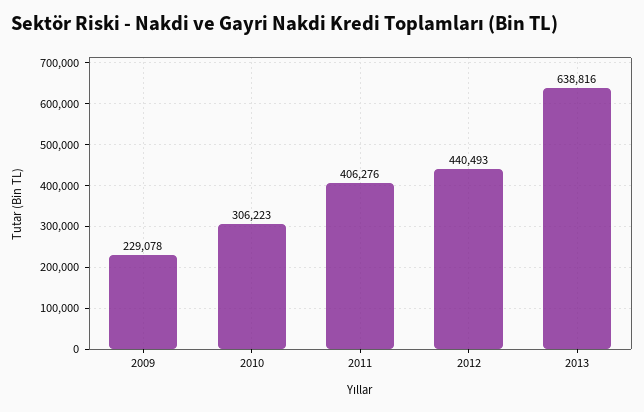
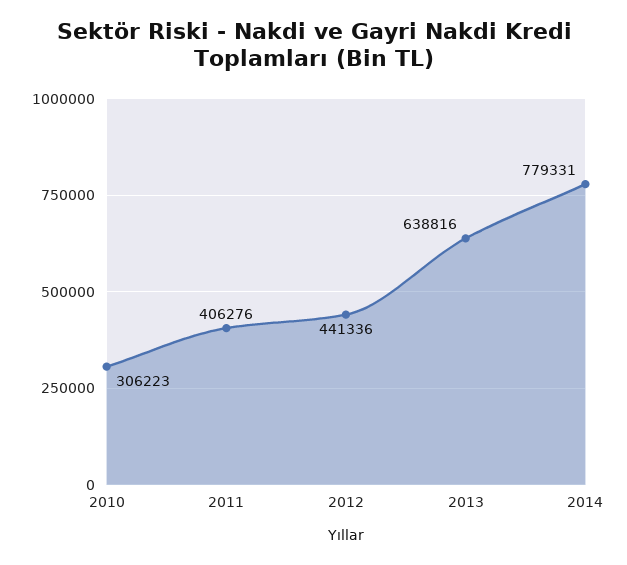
2009: 229078 -> none
2012: 440493 -> 441336
2014: none -> 779331

